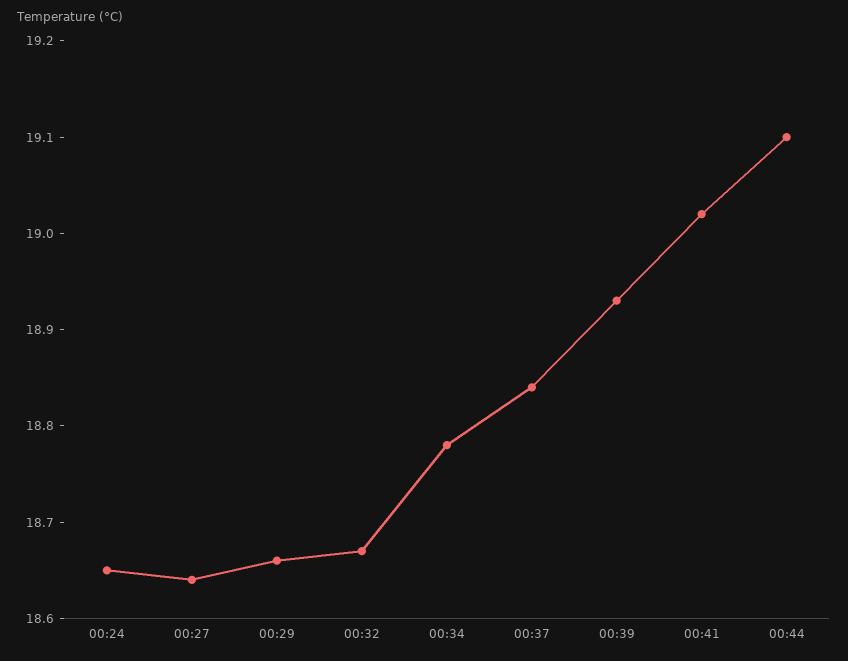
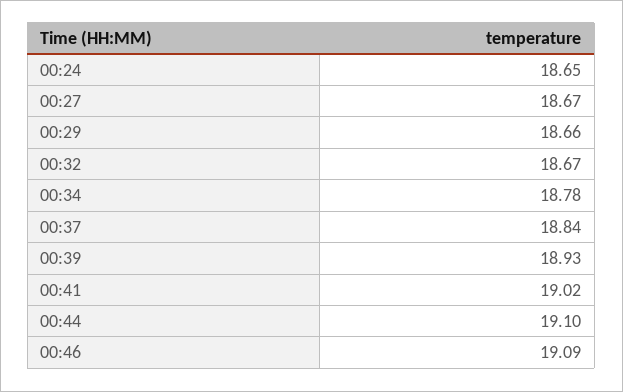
00:27: 18.64 -> 18.67
00:46: none -> 19.09

